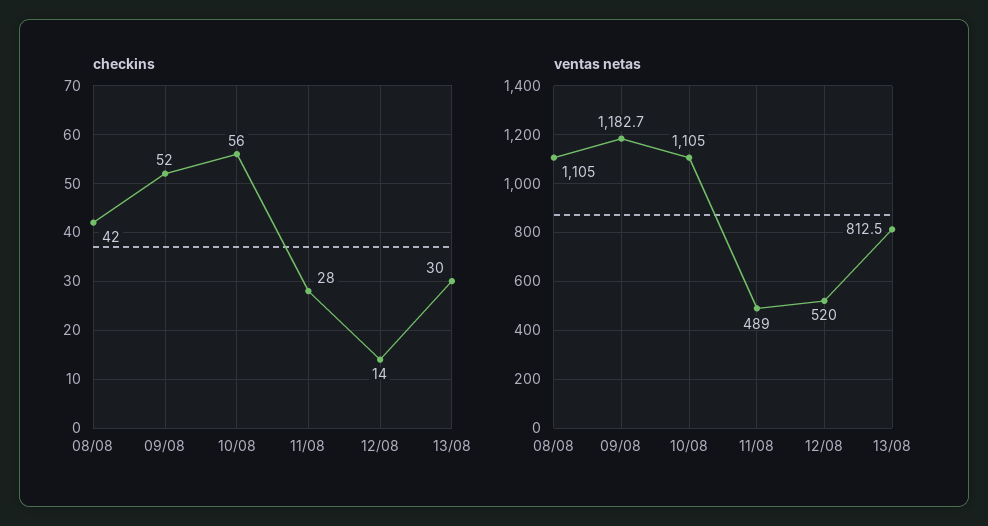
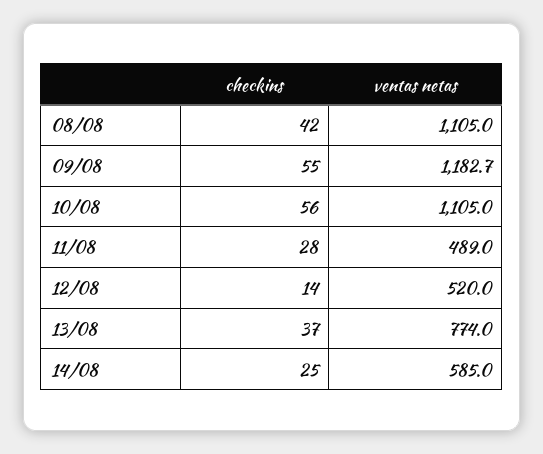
checkins, 09/08: 52 -> 55
checkins, 13/08: 30 -> 37
ventas netas, 13/08: 812.5 -> 774
checkins, 14/08: none -> 25
ventas netas, 14/08: none -> 585

